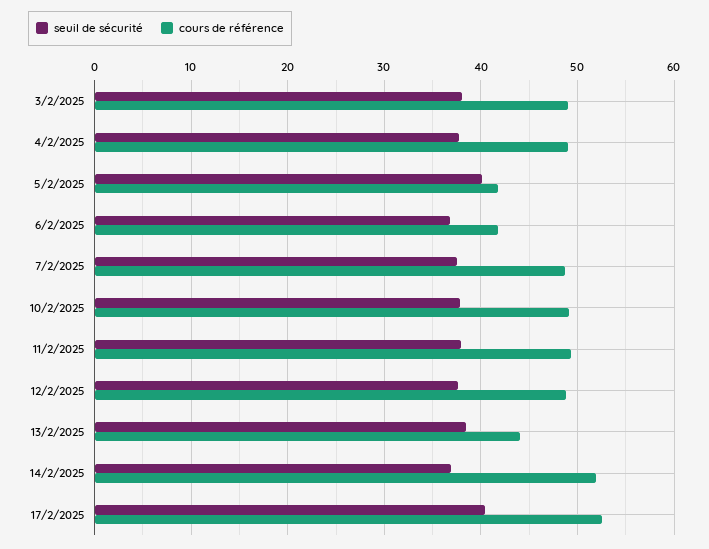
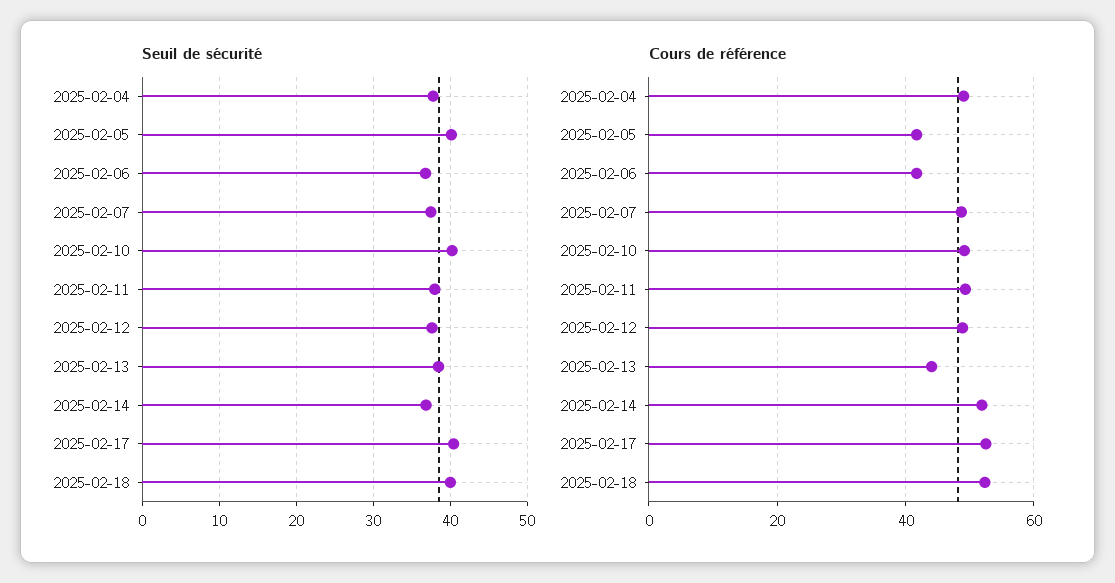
seuil de sécurité, 3/2/2025: 38 -> none
cours de référence, 3/2/2025: 49 -> none
seuil de sécurité, 10/2/2025: 38 -> 40
seuil de sécurité, 2025-02-18: none -> 40
cours de référence, 2025-02-18: none -> 52

